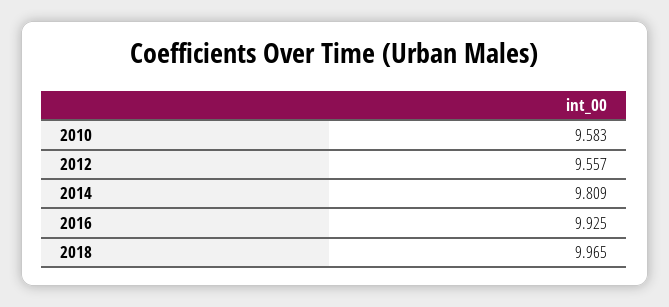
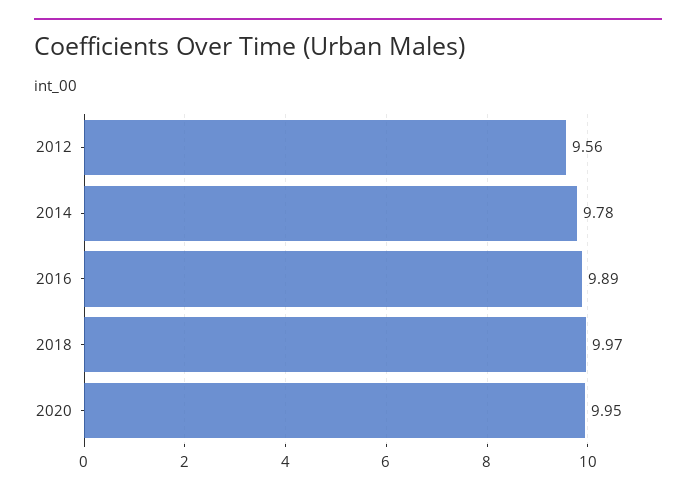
2010: 9.583 -> none
2014: 9.809 -> 9.78
2016: 9.925 -> 9.89
2020: none -> 9.95

